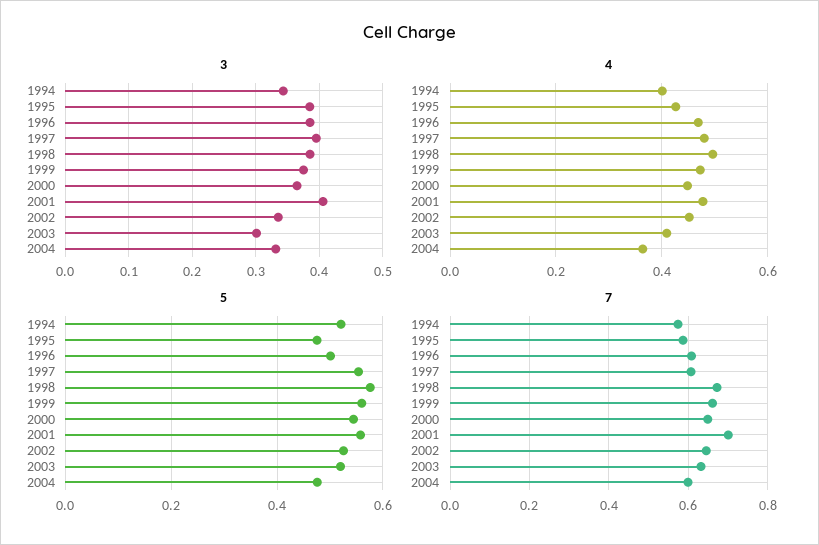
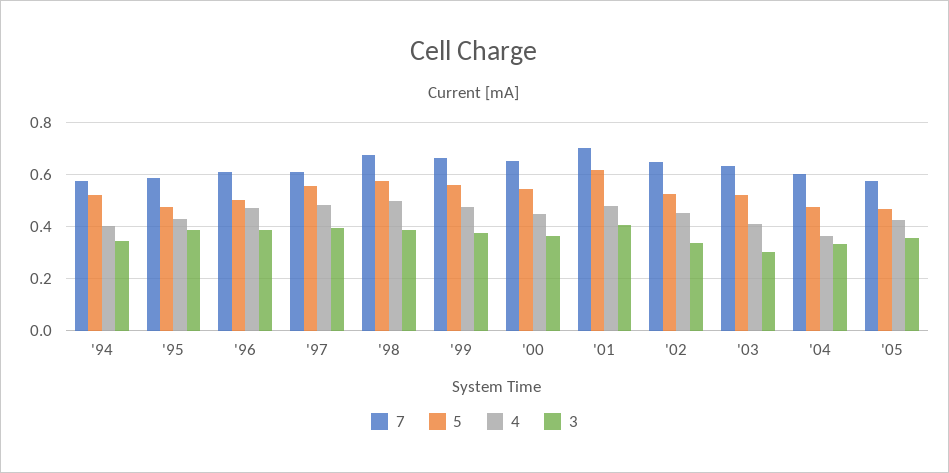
5, 2001: 0.56 -> 0.625
7, '05: none -> 0.575
5, '05: none -> 0.475
4, '05: none -> 0.425
3, '05: none -> 0.35

